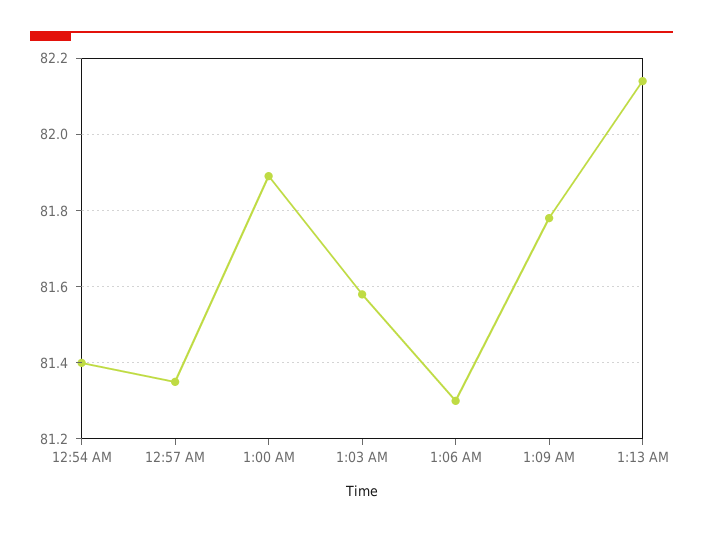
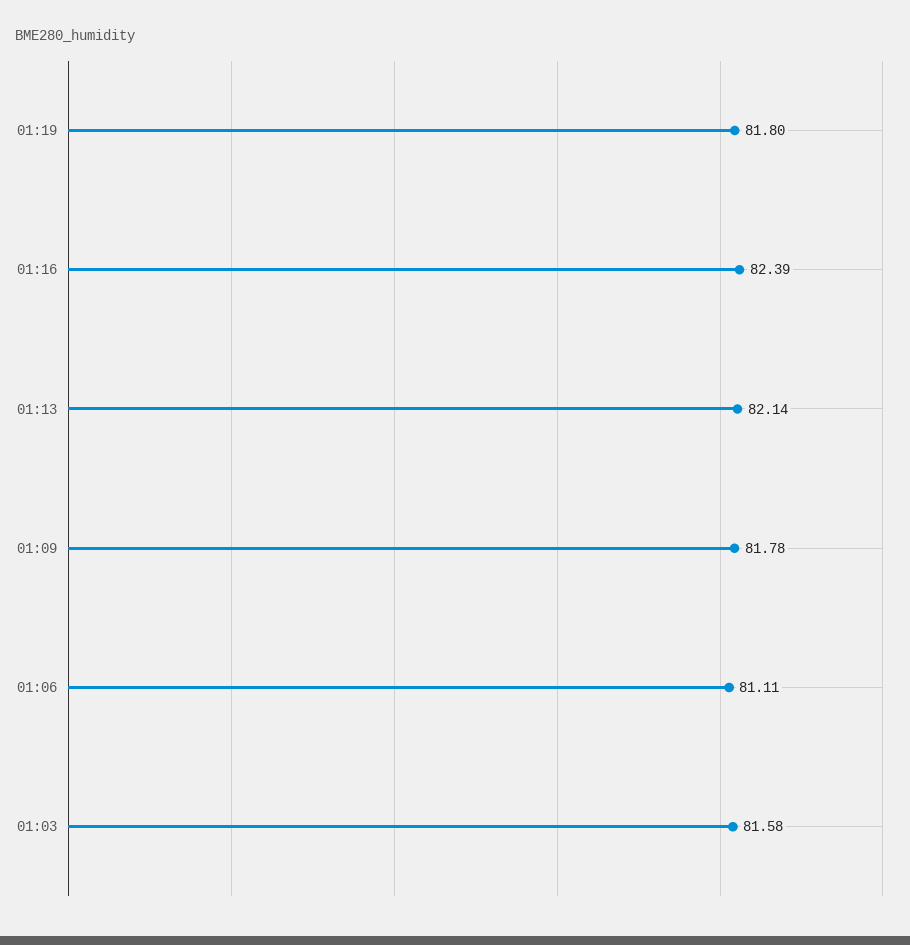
12:54 AM: 81.4 -> none
12:57 AM: 81.35 -> none
1:00 AM: 81.9 -> none
1:06 AM: 81.3 -> 81.11
01:19: none -> 81.8
01:16: none -> 82.39

